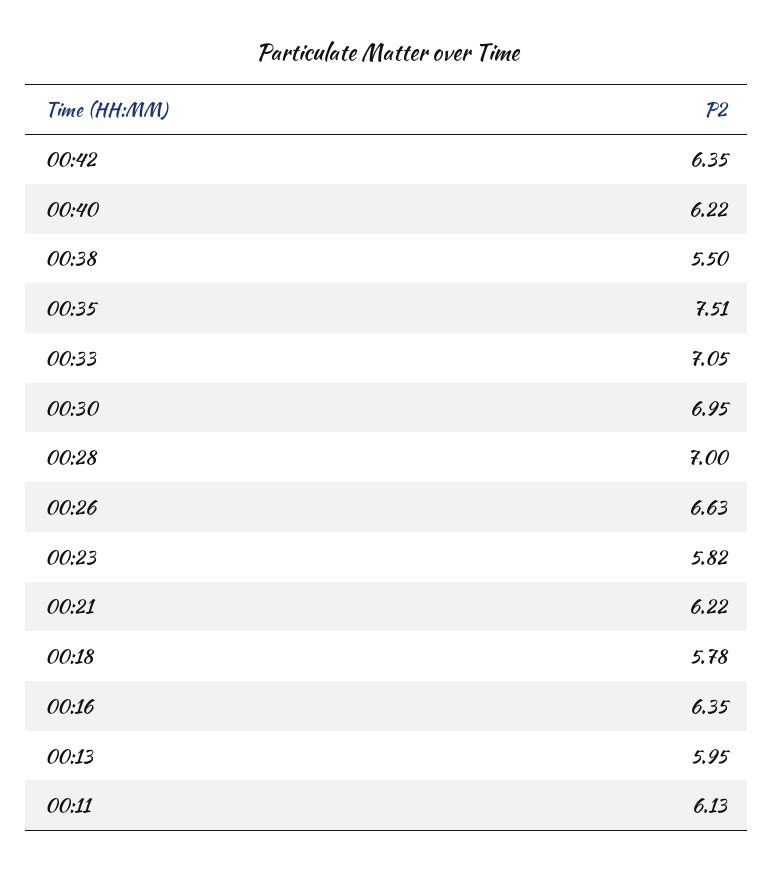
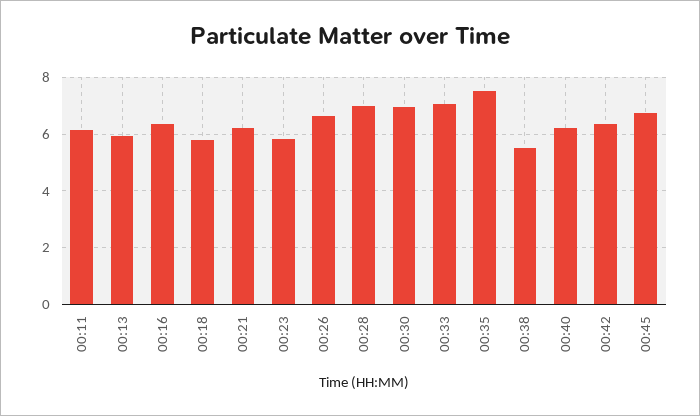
00:45: none -> 6.75

